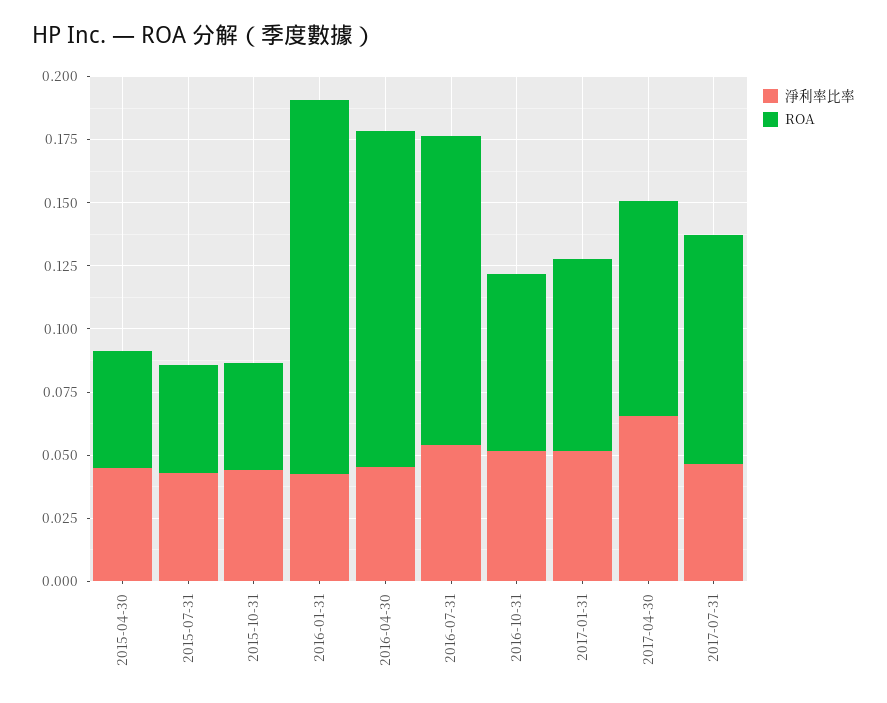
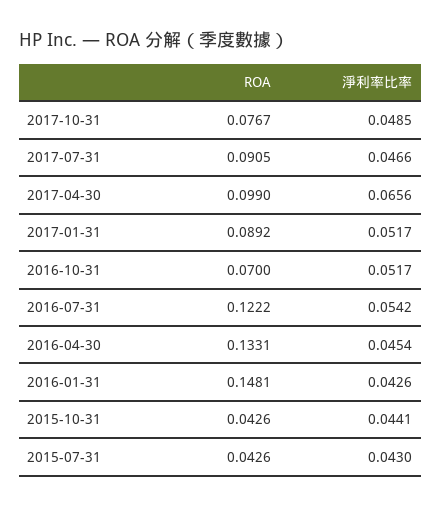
淨利率比率, 2015-04-30: 0.045 -> none
ROA, 2015-04-30: 0.045 -> none
ROA, 2017-01-31: 0.075 -> 0.0892
ROA, 2017-04-30: 0.085 -> 0.099
ROA, 2017-10-31: none -> 0.0767
淨利率比率, 2017-10-31: none -> 0.0485

